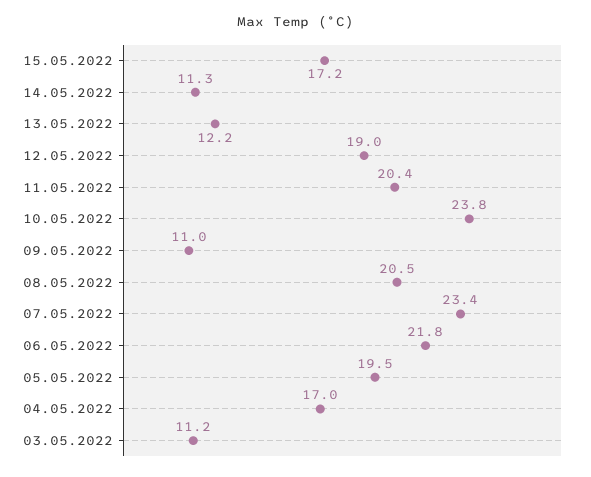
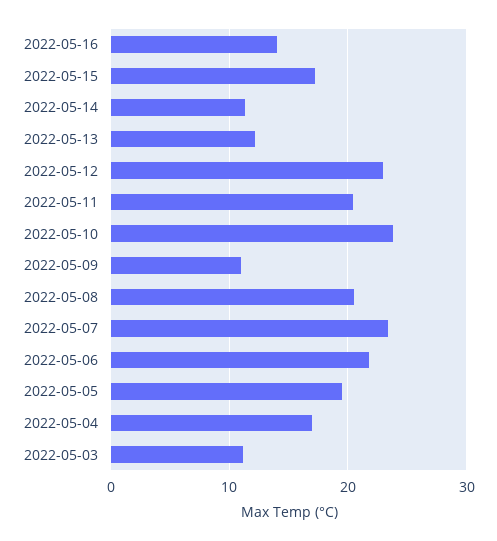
12.05.2022: 19 -> 23
2022-05-16: none -> 14

